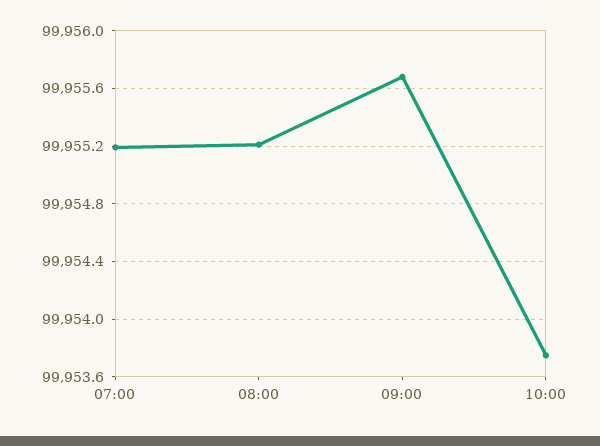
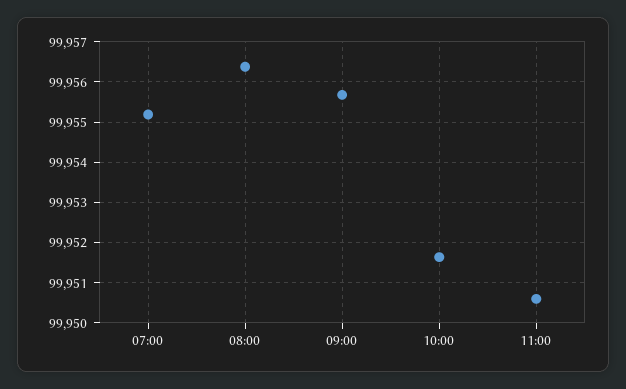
08:00: 99955.2 -> 99956.4
10:00: 99953.75 -> 99951.6
11:00: none -> 99950.6

